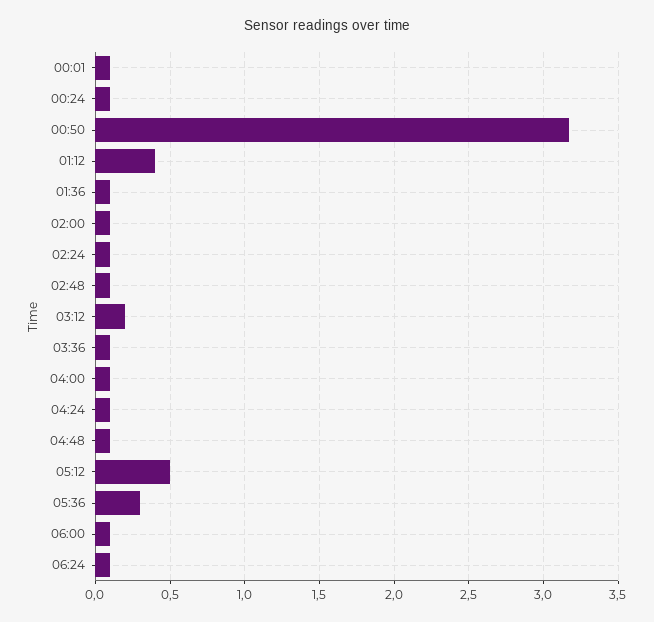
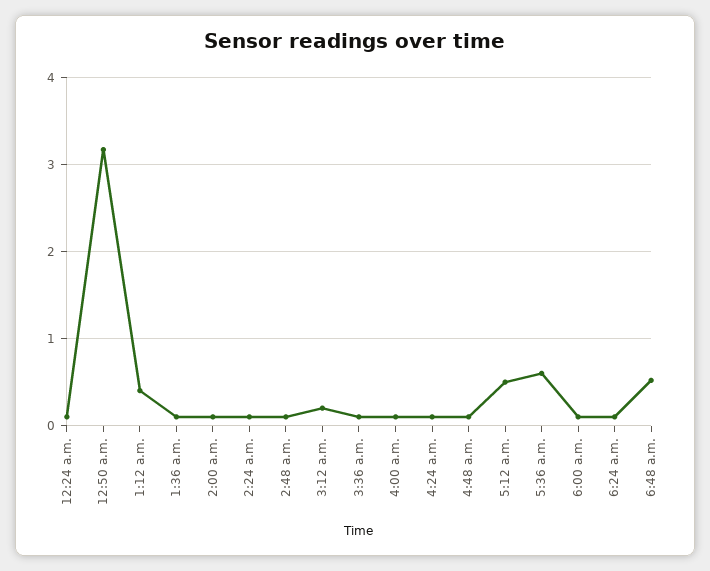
00:01: 0.1 -> none
05:36: 0.3 -> 0.6
6:48 a.m.: none -> 0.5

